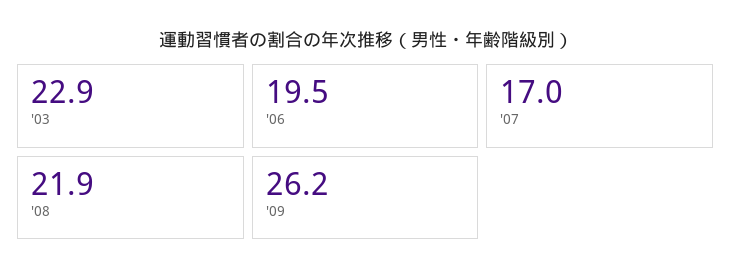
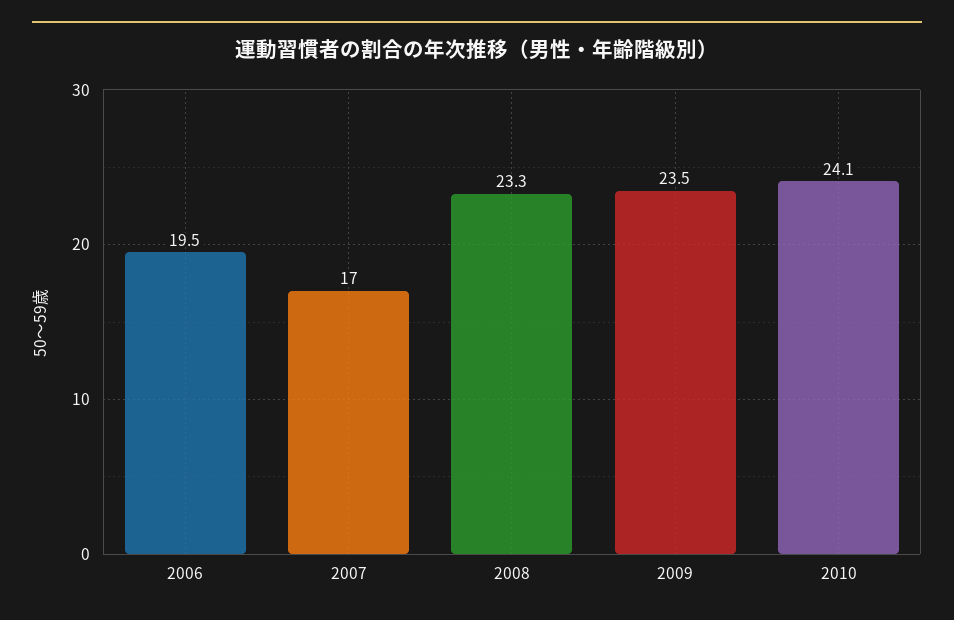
'03: 22.9 -> none
'08: 21.9 -> 23.3
'09: 26.2 -> 23.5
2010: none -> 24.1

